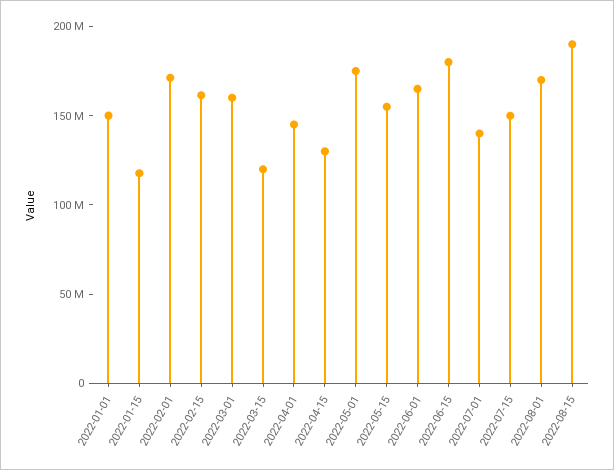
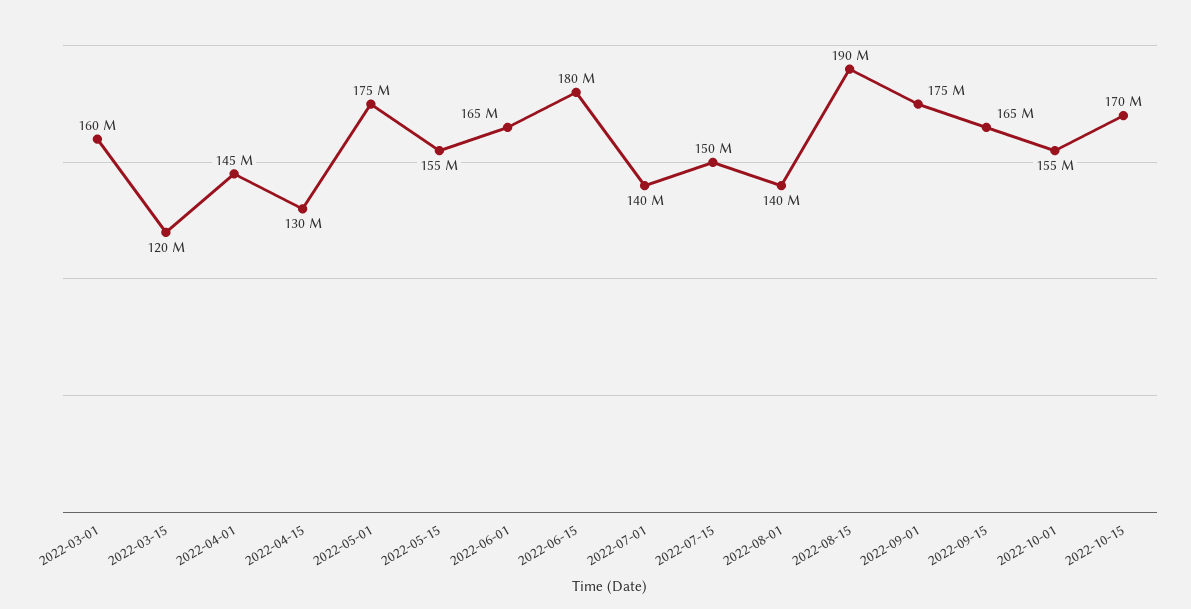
2022-01-01: 150000000 -> none
2022-01-15: 120000000 -> none
2022-02-01: 170000000 -> none
2022-02-15: 160000000 -> none
2022-08-01: 170000000 -> 140000000
2022-09-01: none -> 175000000
2022-09-15: none -> 165000000
2022-10-01: none -> 155000000
2022-10-15: none -> 170000000

